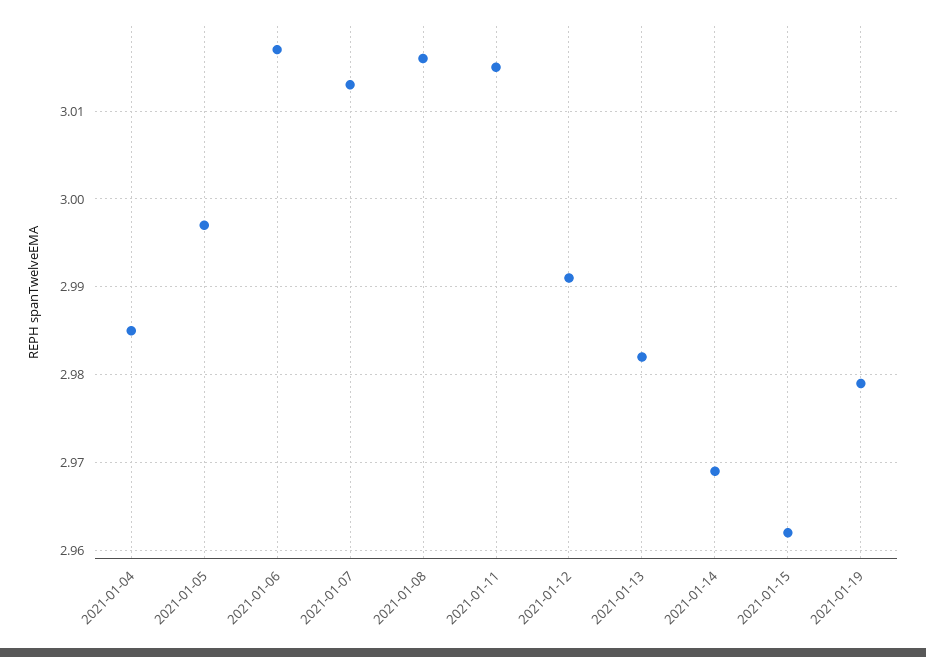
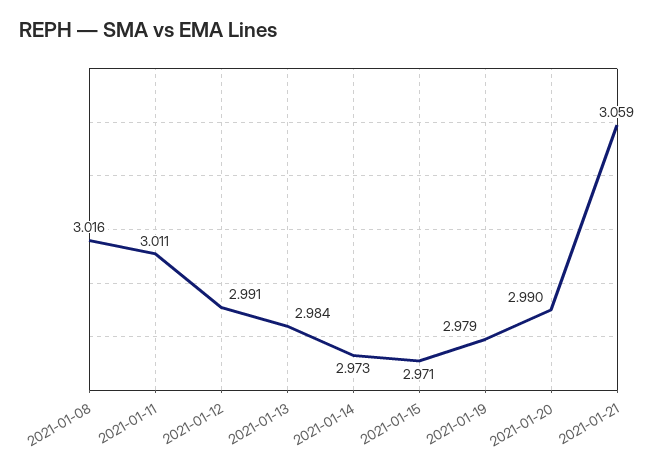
2021-01-04: 2.985 -> none
2021-01-05: 2.997 -> none
2021-01-06: 3.017 -> none
2021-01-07: 3.013 -> none
2021-01-11: 3.015 -> 3.011
2021-01-13: 2.982 -> 2.984
2021-01-14: 2.969 -> 2.973
2021-01-15: 2.962 -> 2.971
2021-01-20: none -> 2.99
2021-01-21: none -> 3.059

